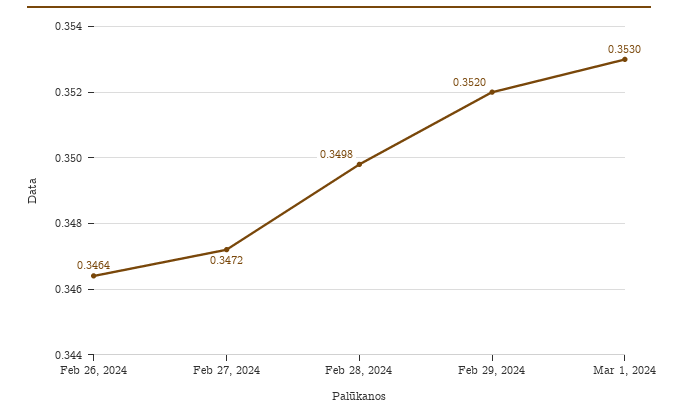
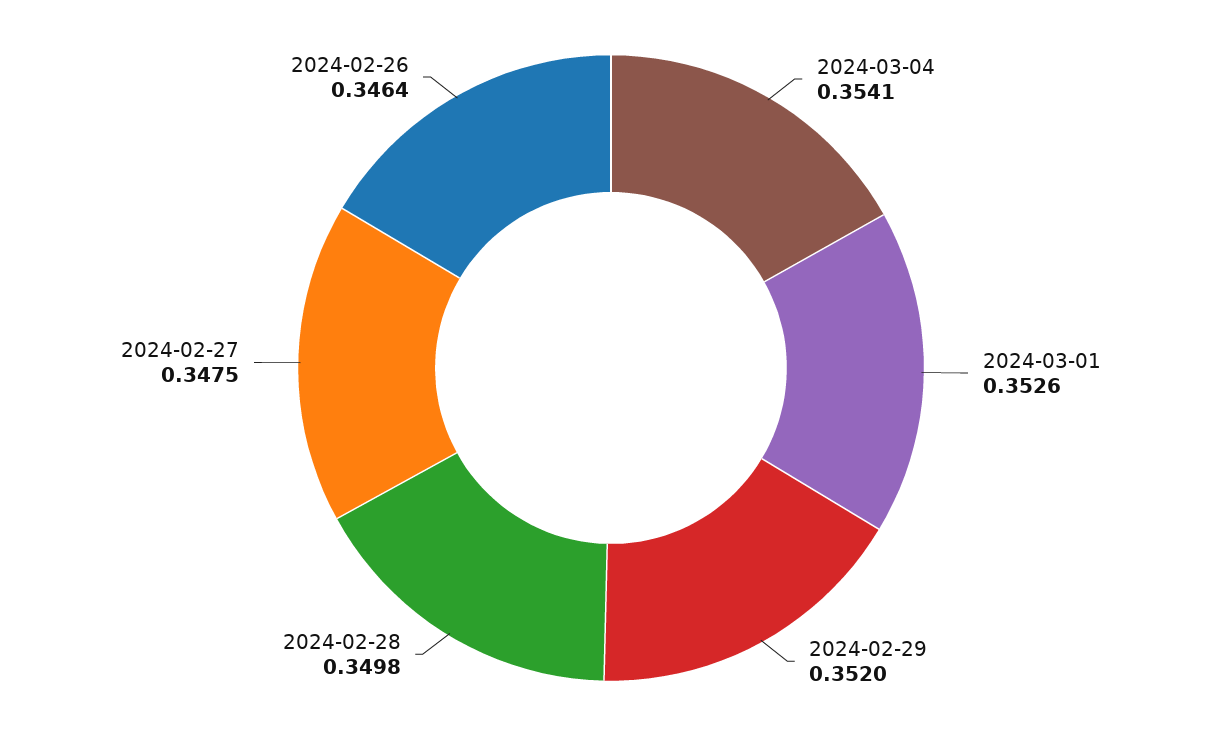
Feb 27, 2024: 0.3472 -> 0.3475
Mar 1, 2024: 0.353 -> 0.3526
2024-03-04: none -> 0.3541

